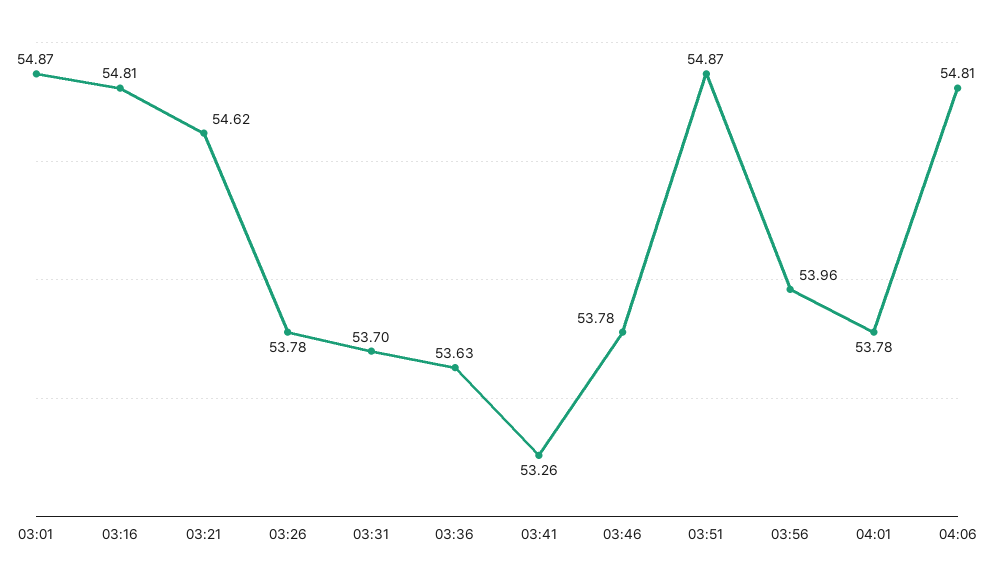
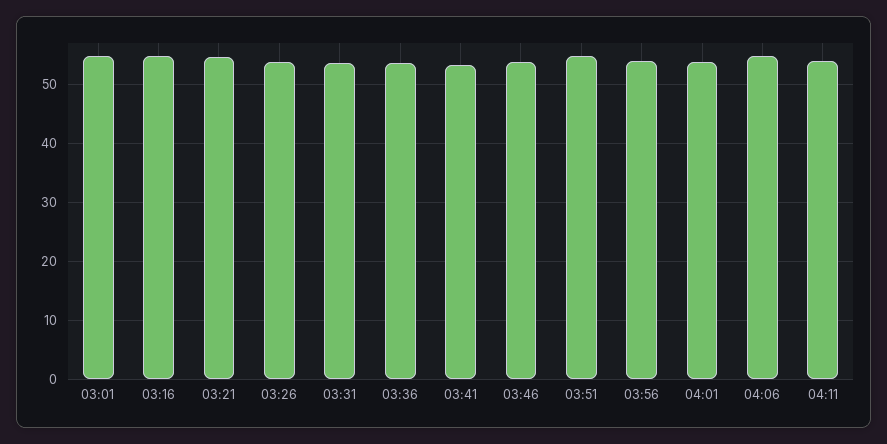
04:11: none -> 54

